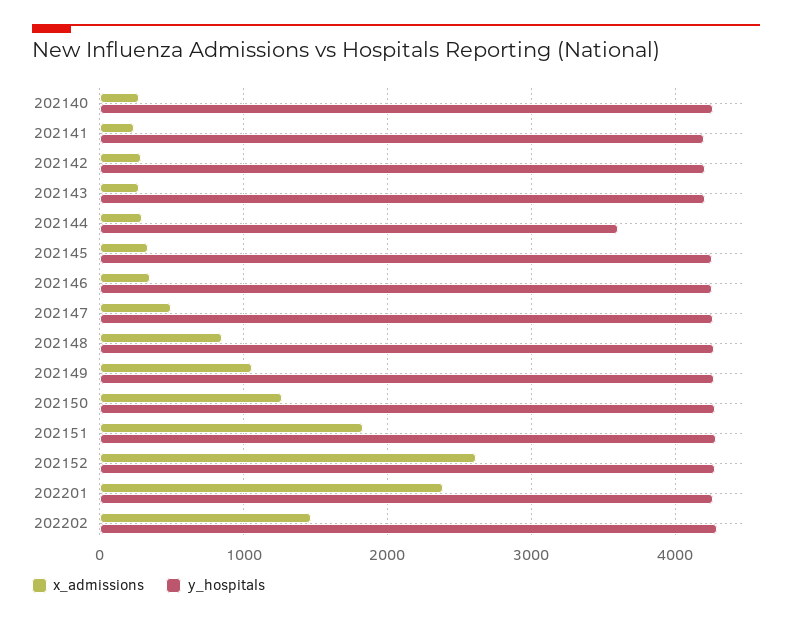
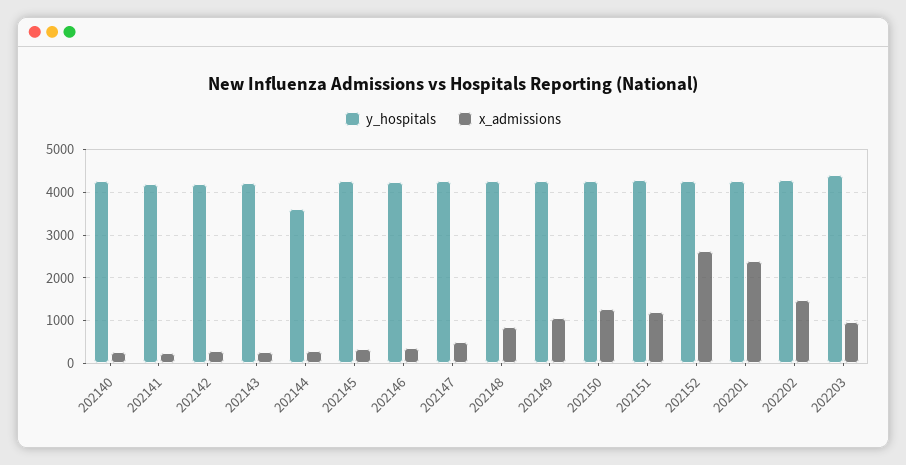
x_admissions, 202151: 1800 -> 1200
y_hospitals, 202203: none -> 4400
x_admissions, 202203: none -> 1000

